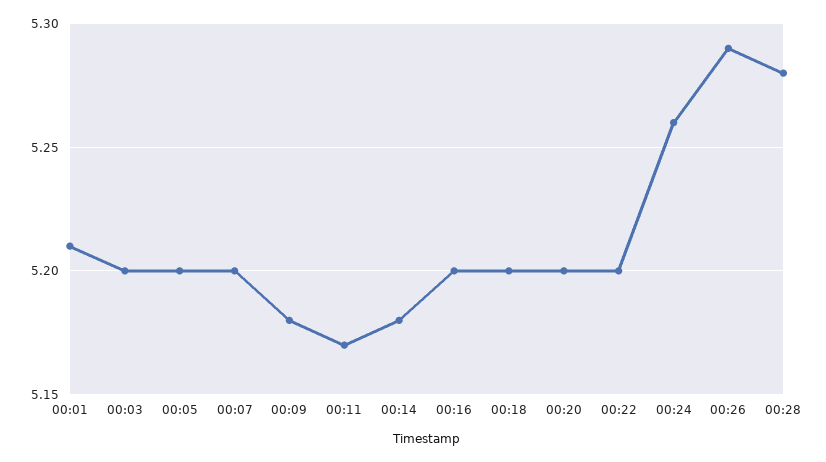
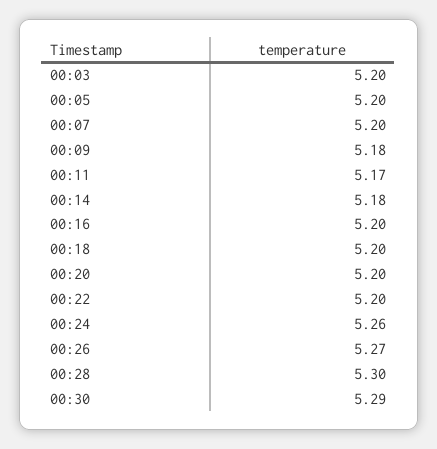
00:01: 5.21 -> none
00:26: 5.29 -> 5.27
00:28: 5.28 -> 5.3
00:30: none -> 5.29

